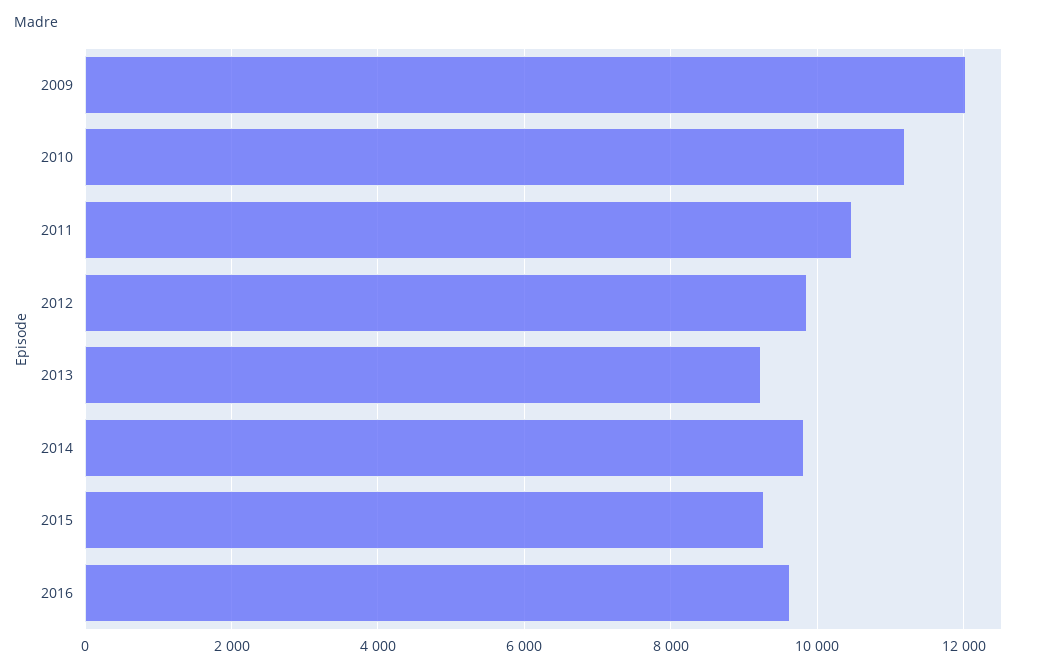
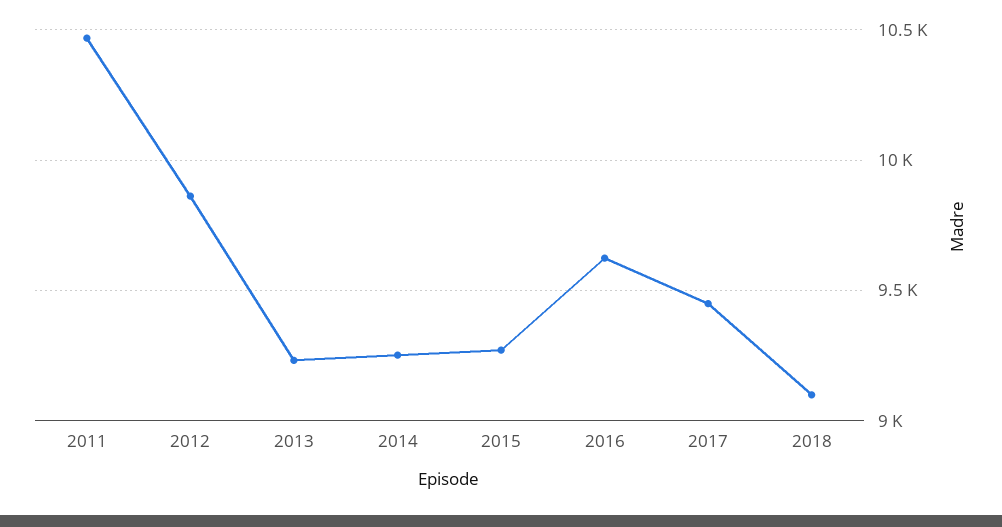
2009: 12000 -> none
2010: 11200 -> none
2014: 9800 -> 9250
2017: none -> 9450
2018: none -> 9100

